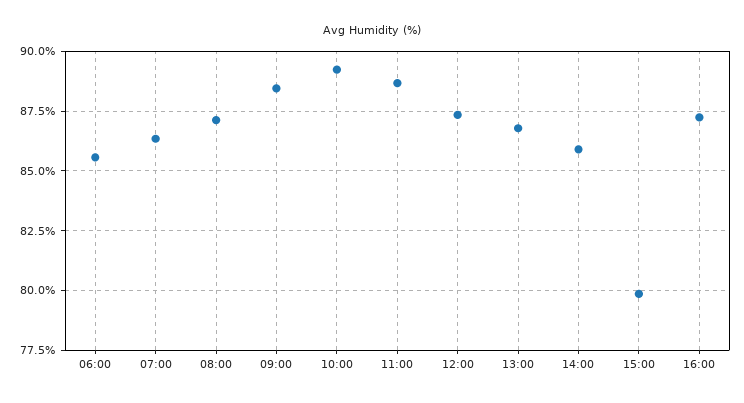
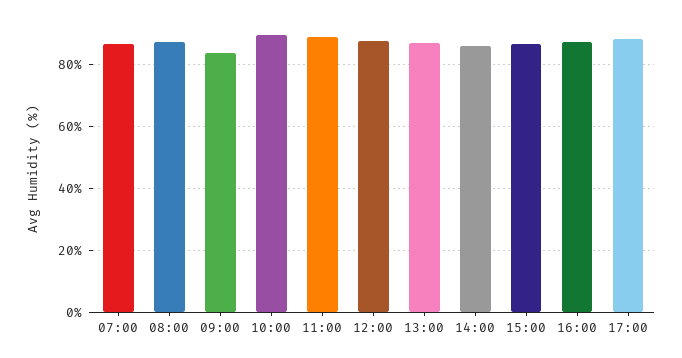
06:00: 85.5 -> none
09:00: 88.5 -> 84
15:00: 80 -> 86
17:00: none -> 88

